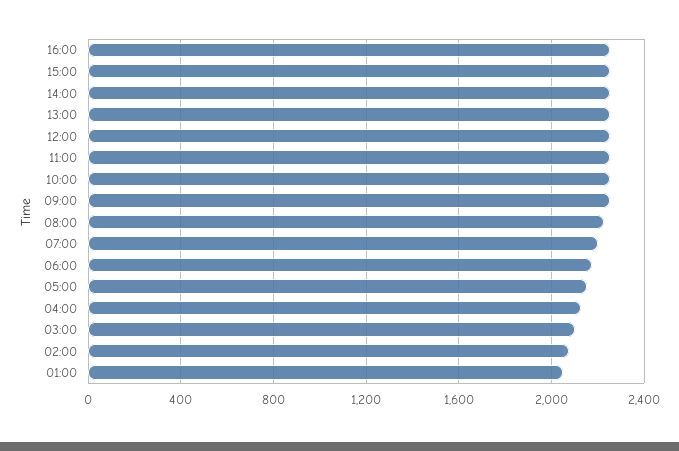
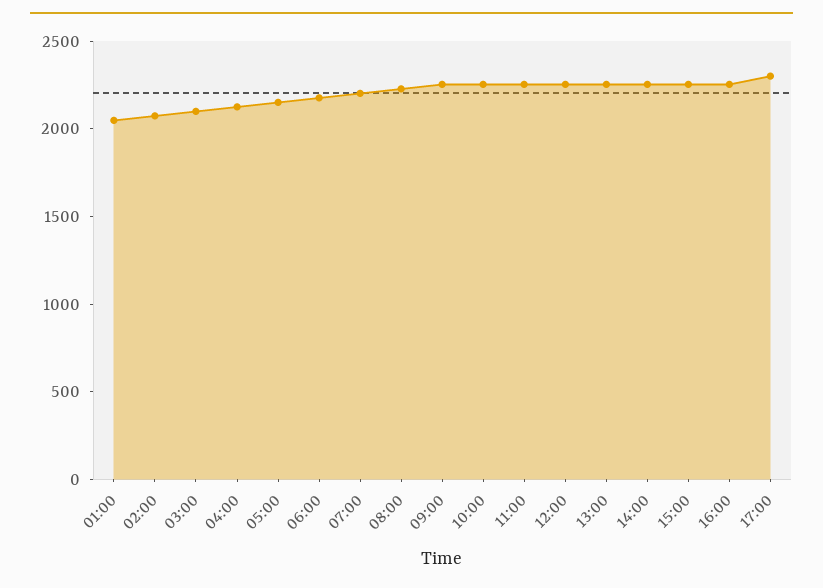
17:00: none -> 2300

